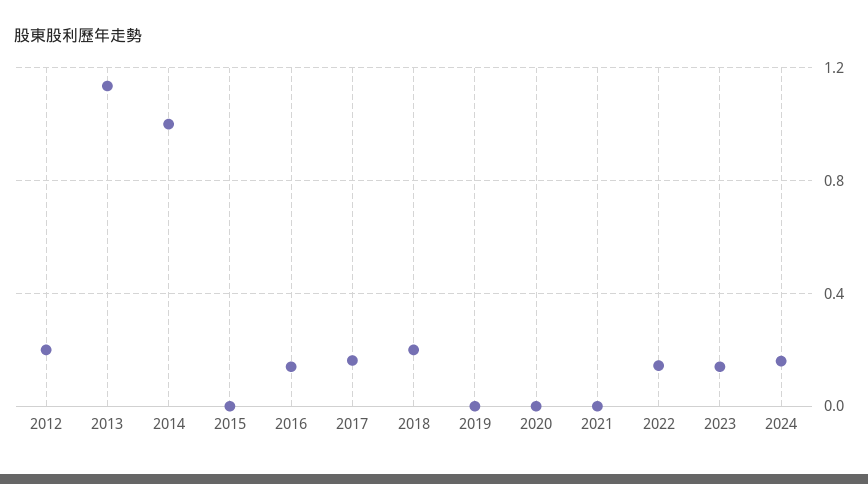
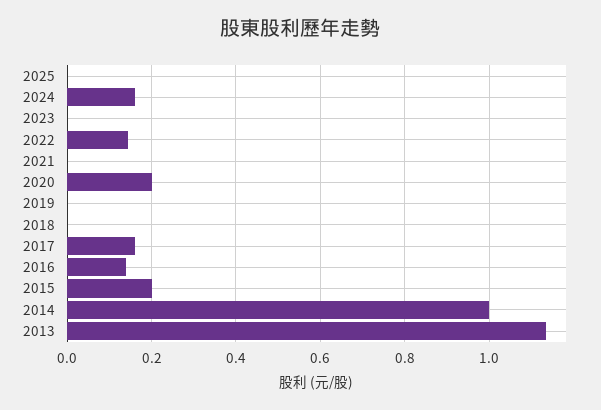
2012: 0.2 -> none
2015: 0 -> 0.2
2018: 0.2 -> 0
2020: 0 -> 0.2
2023: 0.15 -> 0
2025: none -> 0

